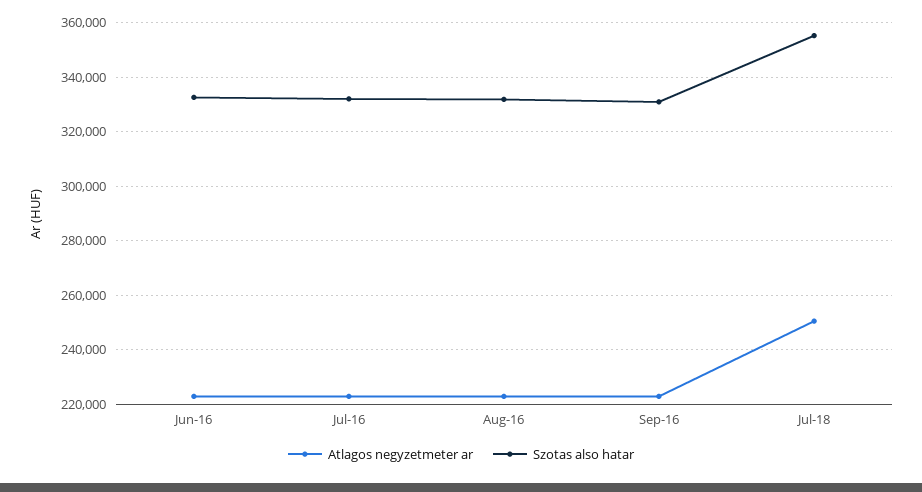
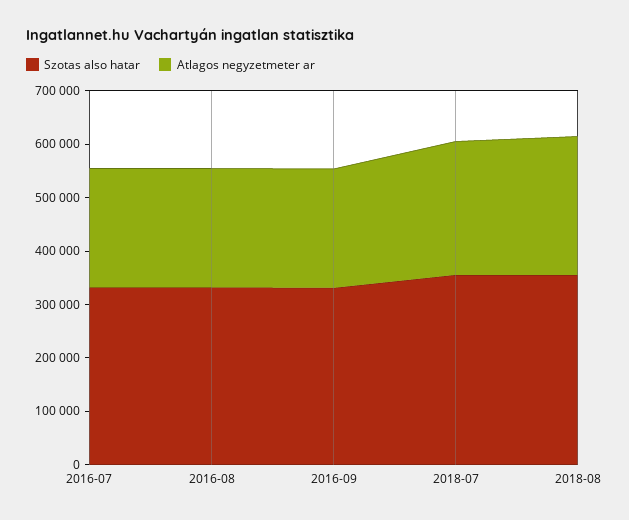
Atlagos negyzetmeter ar, Jun-16: 222500 -> none
Szotas also hatar, Jun-16: 332500 -> none
Szotas also hatar, 2018-08: none -> 360000
Atlagos negyzetmeter ar, 2018-08: none -> 260000

